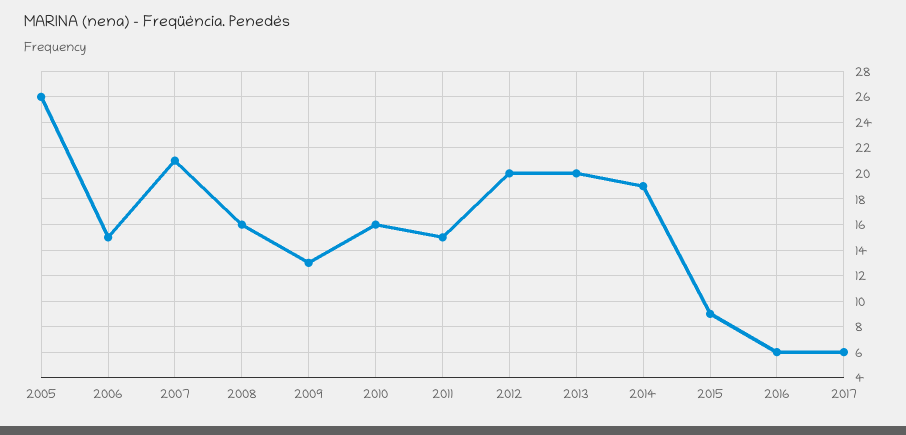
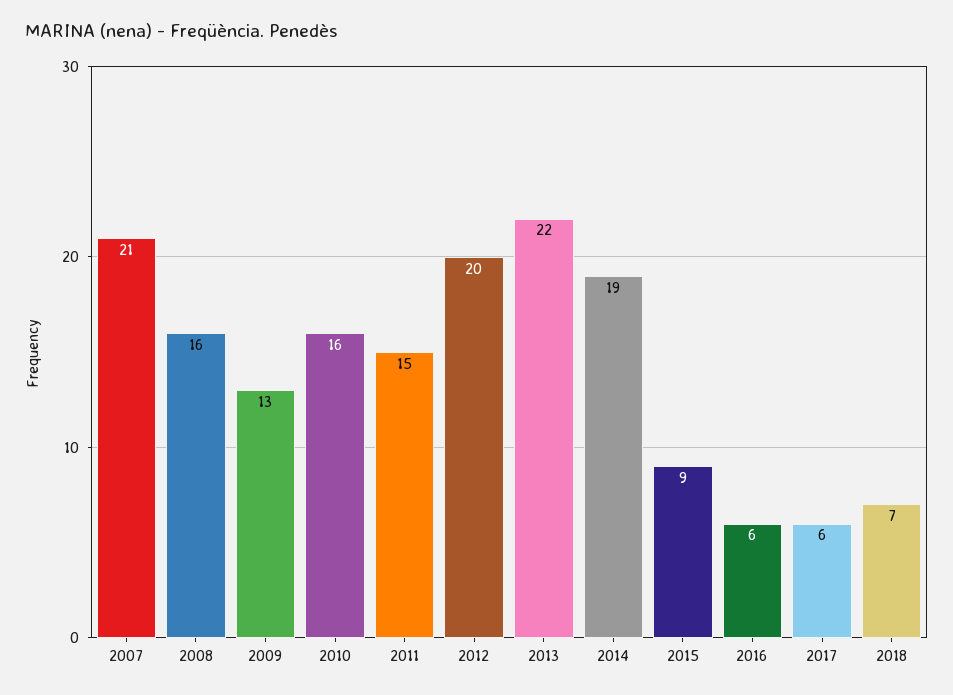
2005: 26 -> none
2006: 15 -> none
2013: 20 -> 22
2018: none -> 7

